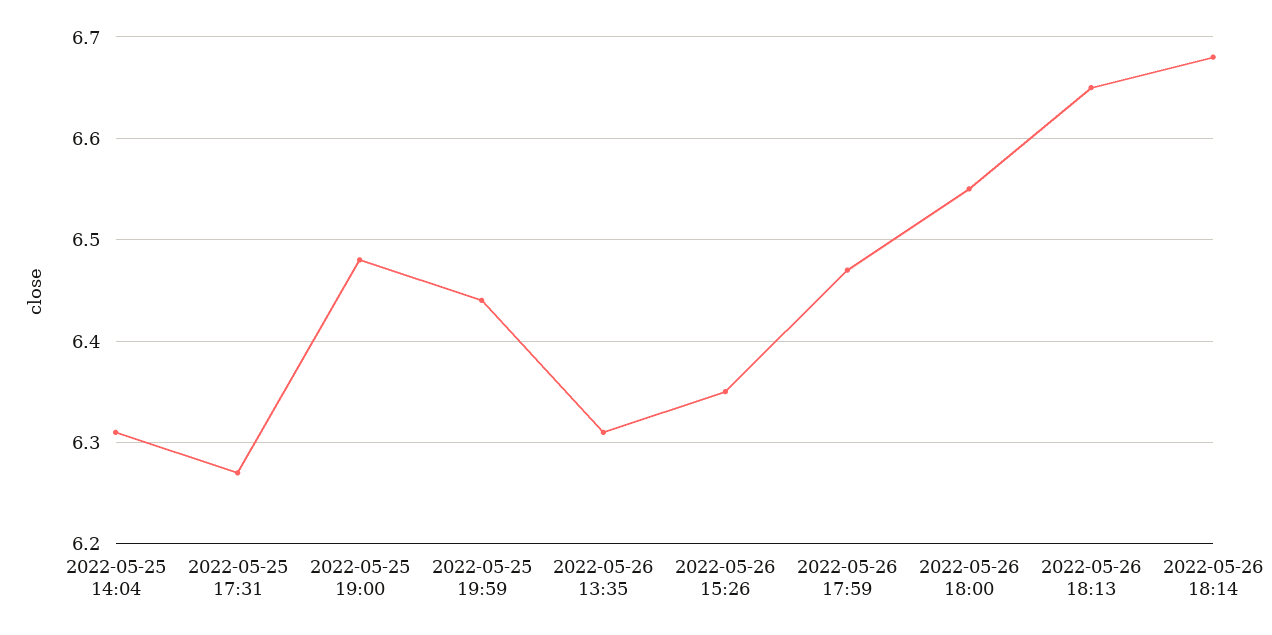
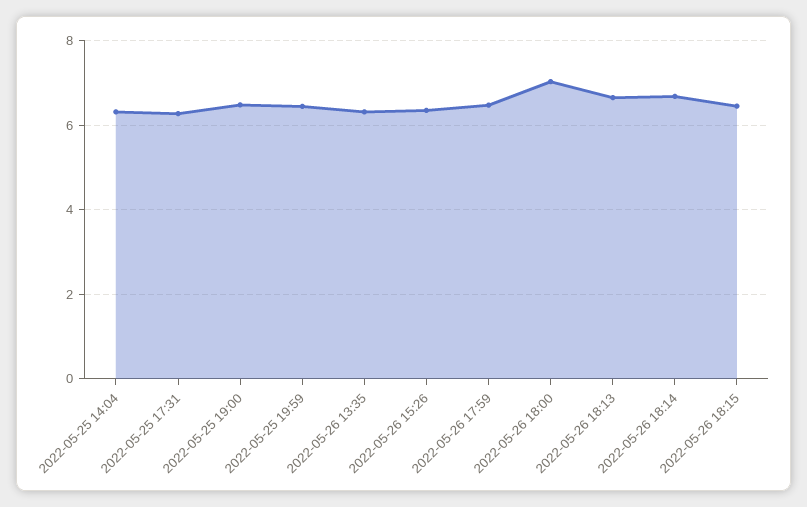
2022-05-26 18:00: 6.55 -> 7
2022-05-26 18:15: none -> 6.4

